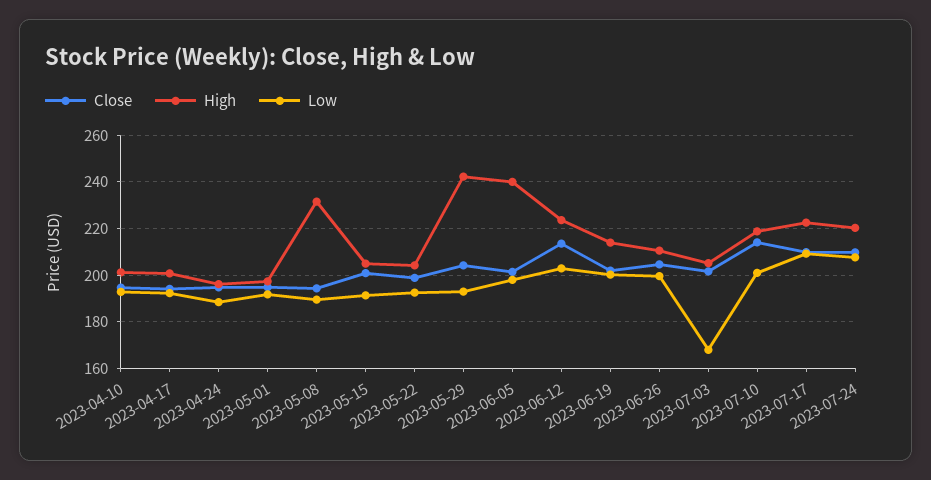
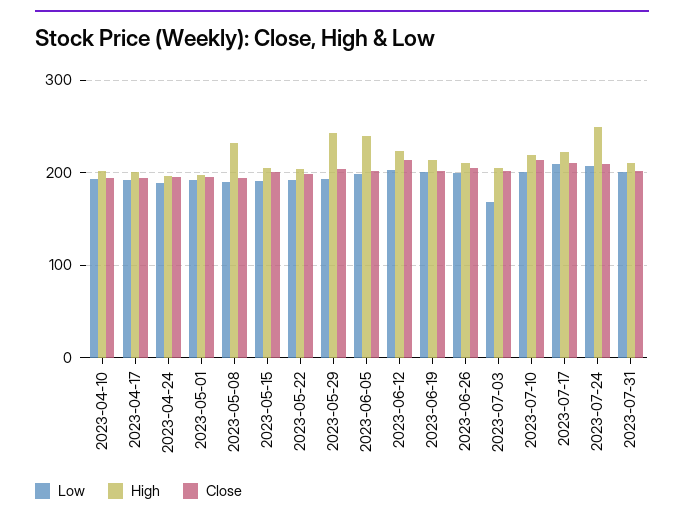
High, 2023-07-24: 220 -> 250
Low, 2023-07-31: none -> 200
High, 2023-07-31: none -> 210
Close, 2023-07-31: none -> 200

